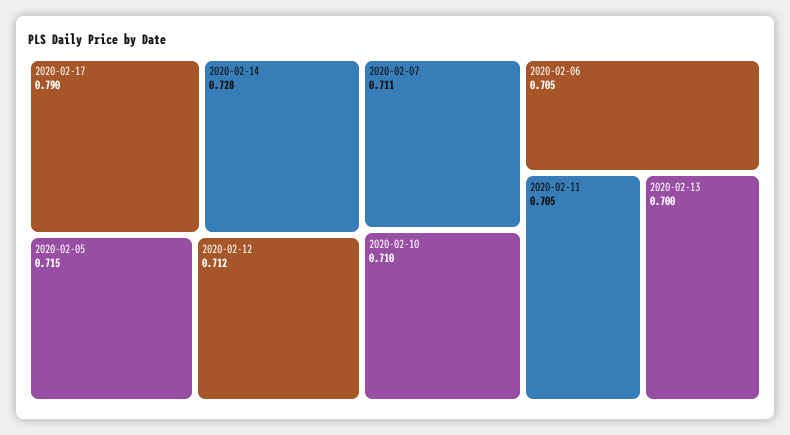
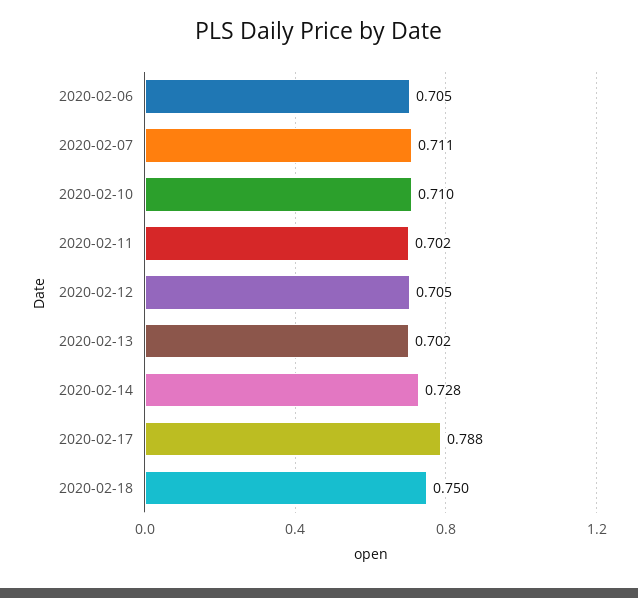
2020-02-17: 0.79 -> 0.788
2020-02-05: 0.715 -> none
2020-02-12: 0.712 -> 0.705
2020-02-11: 0.705 -> 0.702
2020-02-13: 0.7 -> 0.702
2020-02-18: none -> 0.75

